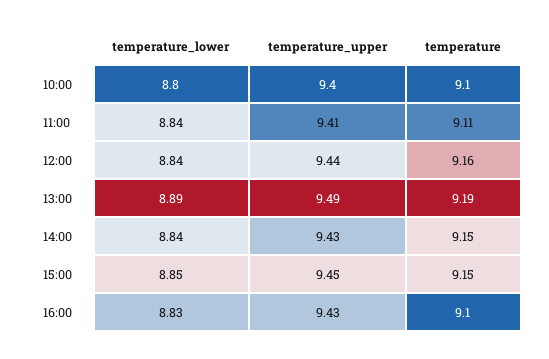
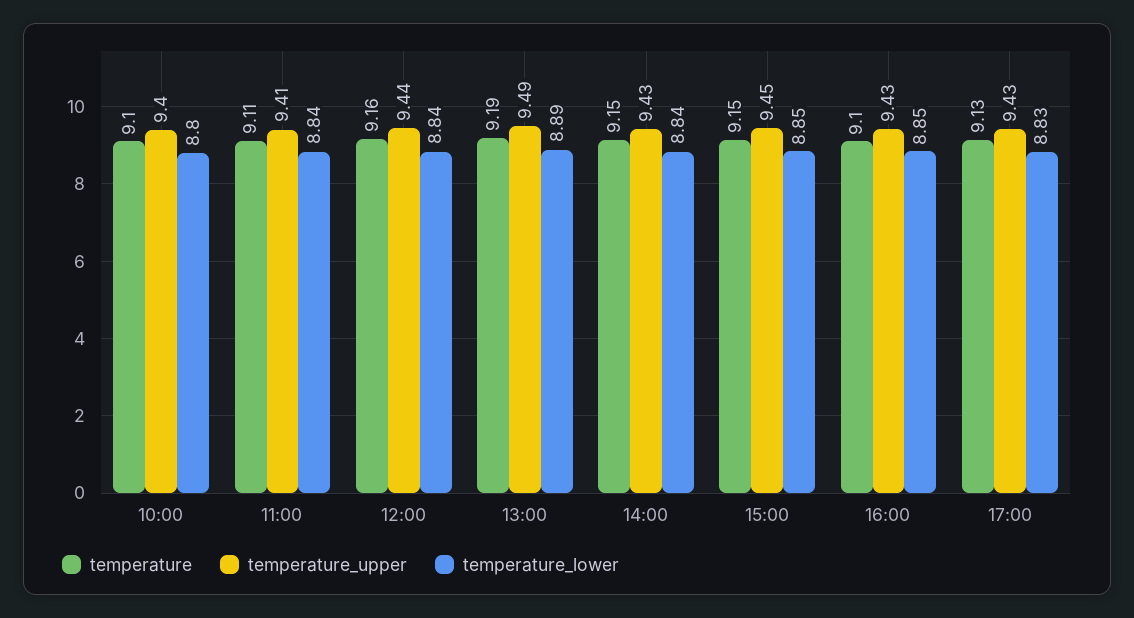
temperature_lower, 16:00: 8.83 -> 8.85
temperature, 17:00: none -> 9.13
temperature_upper, 17:00: none -> 9.43
temperature_lower, 17:00: none -> 8.83

